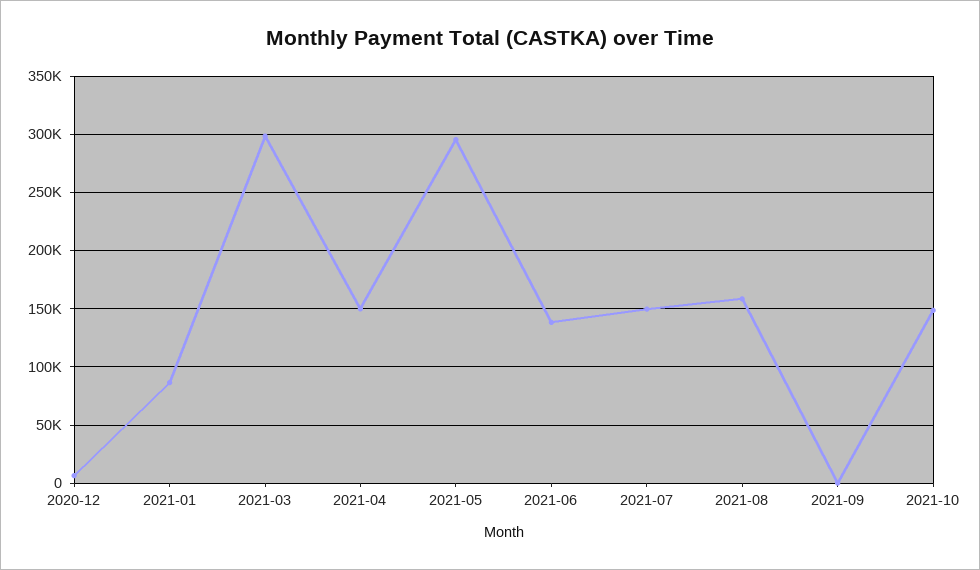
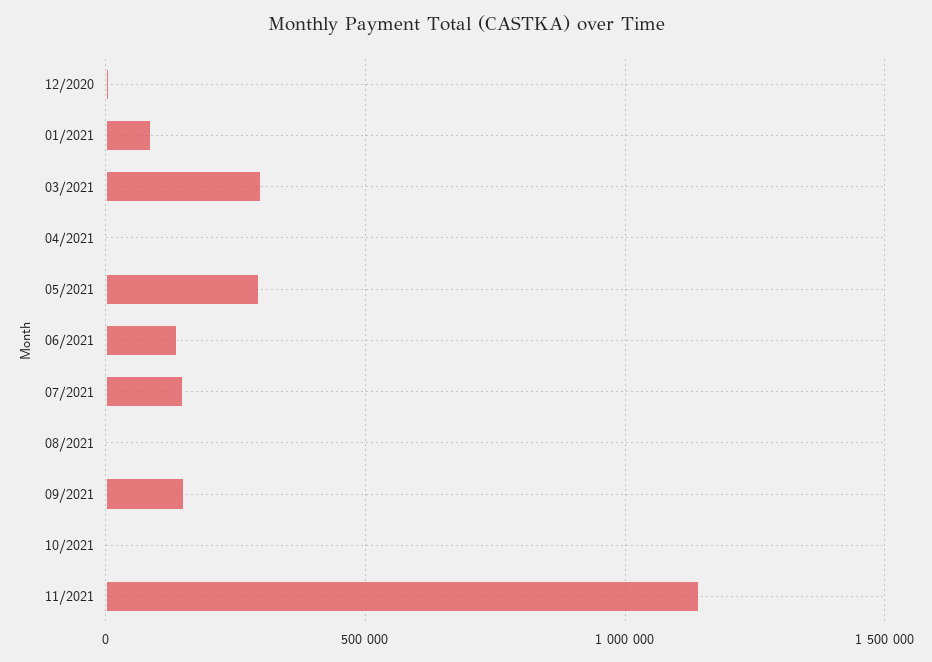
2021-04: 150000 -> 0
2021-08: 160000 -> 0
2021-09: 0 -> 150000
2021-10: 150000 -> 0
11/2021: none -> 1150000

